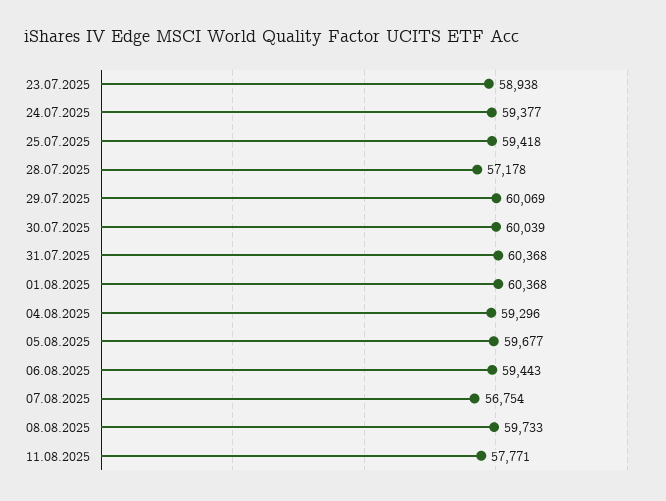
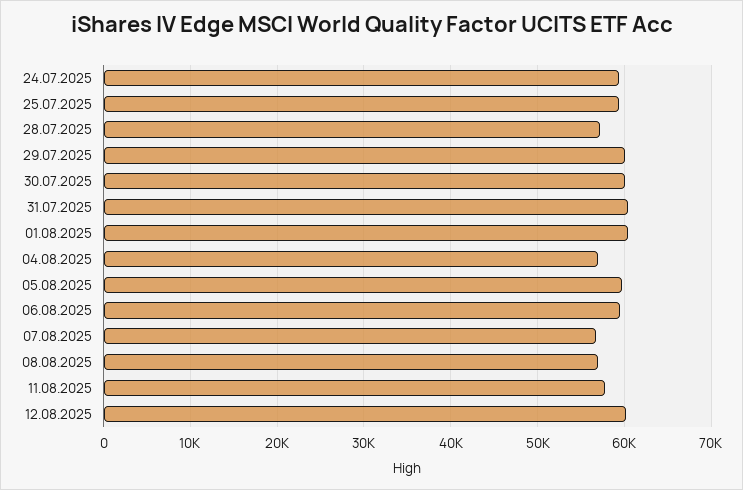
23.07.2025: 58938 -> none
04.08.2025: 59296 -> 57000
08.08.2025: 59733 -> 57000
12.08.2025: none -> 60000

